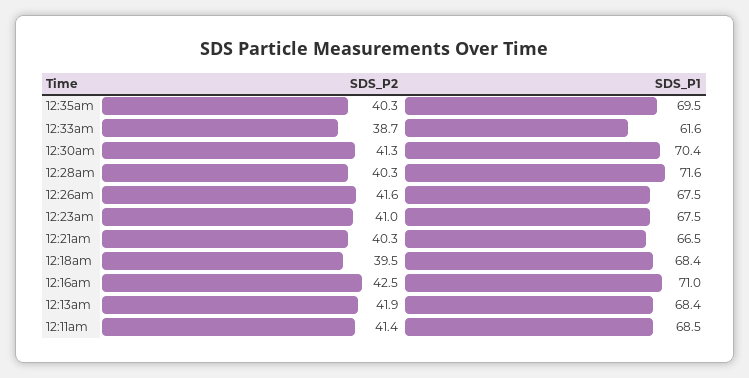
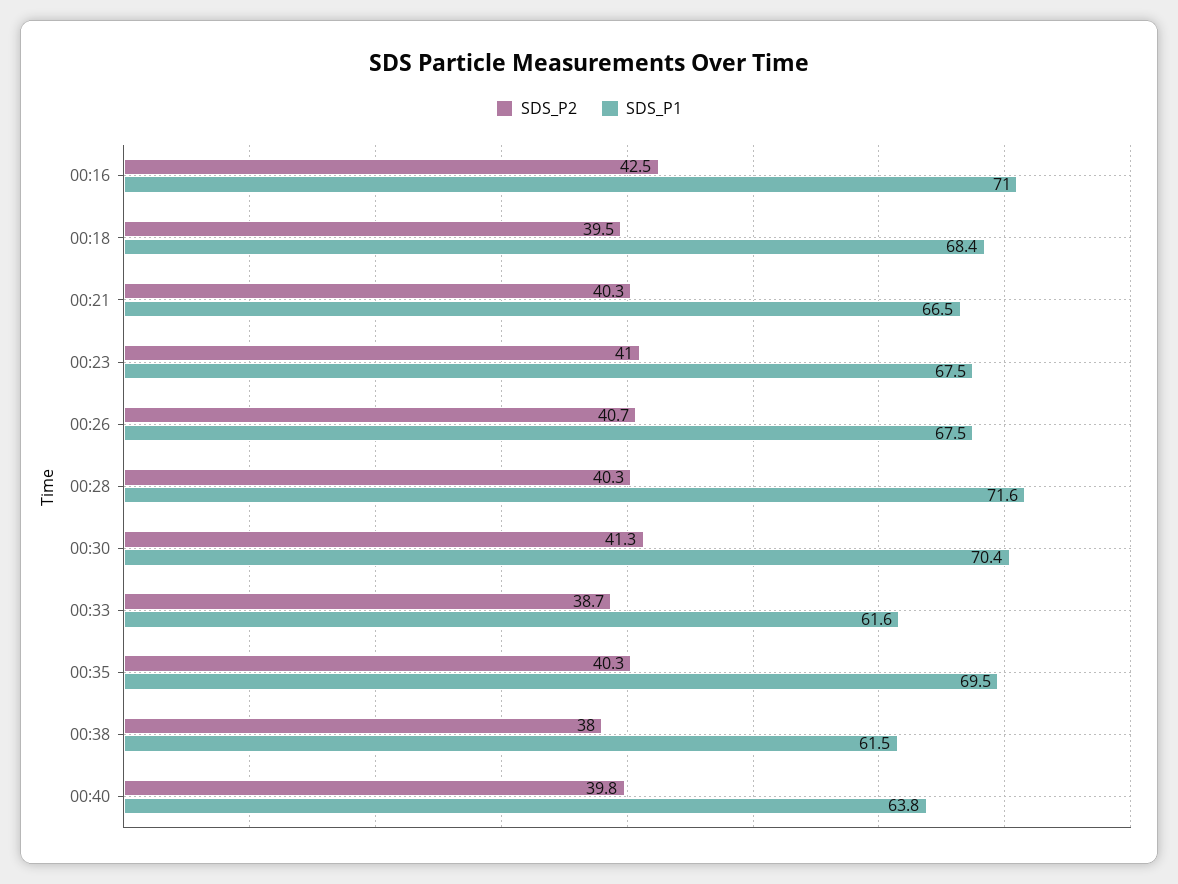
SDS_P2, 12:26am: 41.6 -> 40.7
SDS_P2, 12:13am: 41.9 -> none
SDS_P1, 12:13am: 68.4 -> none
SDS_P2, 12:11am: 41.4 -> none
SDS_P1, 12:11am: 68.5 -> none
SDS_P2, 00:38: none -> 38
SDS_P1, 00:38: none -> 61.5
SDS_P2, 00:40: none -> 39.8
SDS_P1, 00:40: none -> 63.8

